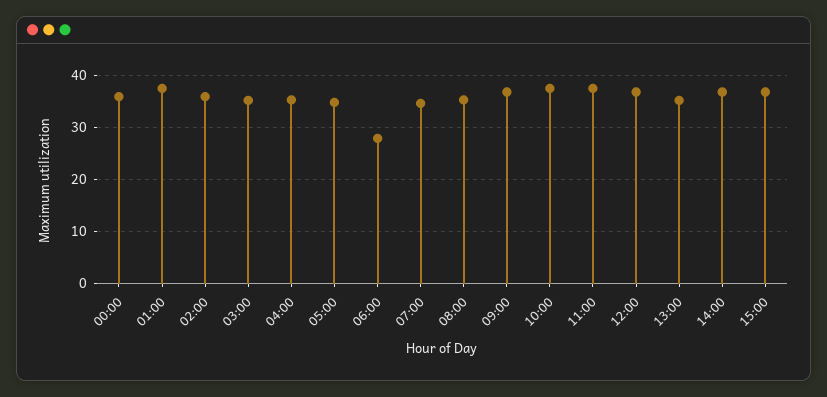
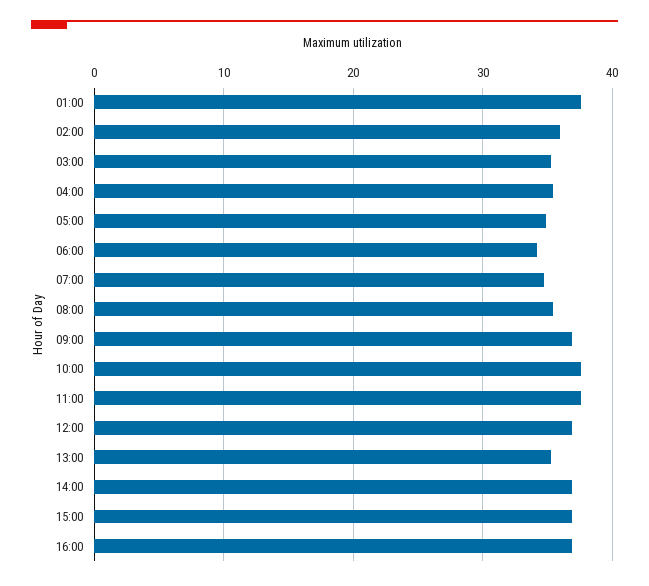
00:00: 36 -> none
06:00: 28 -> 34
16:00: none -> 37

